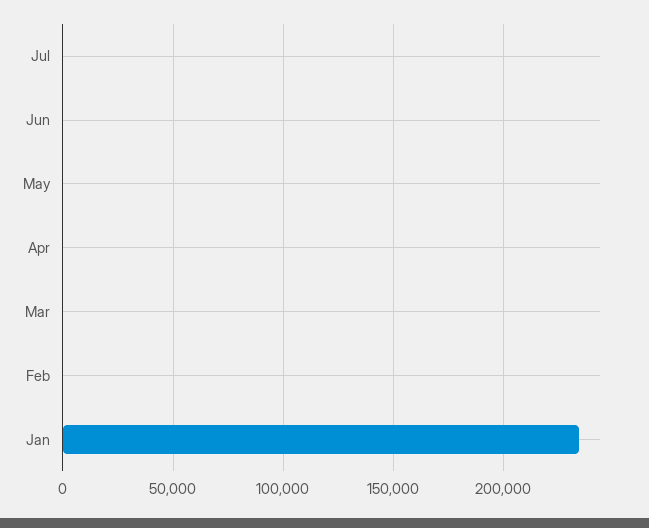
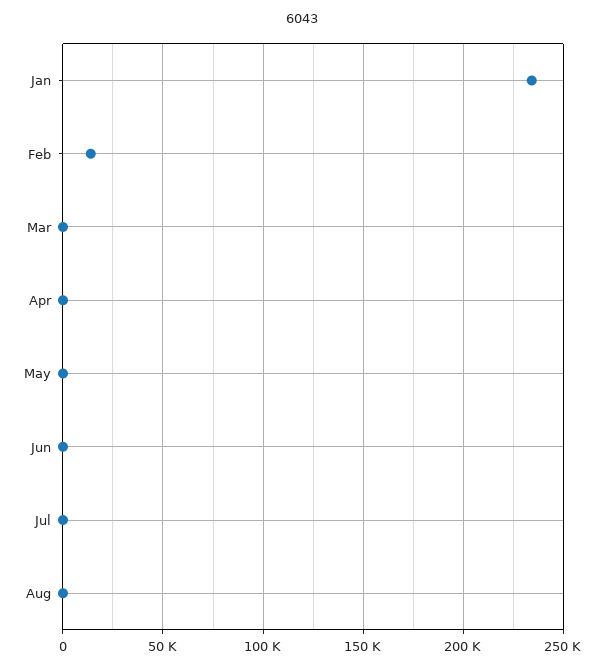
Feb: 0 -> 15000
Aug: none -> 0

